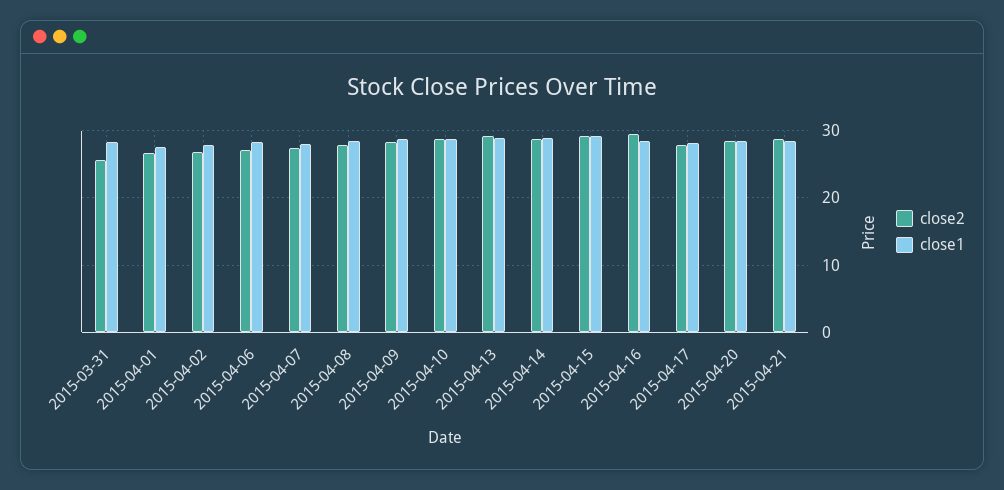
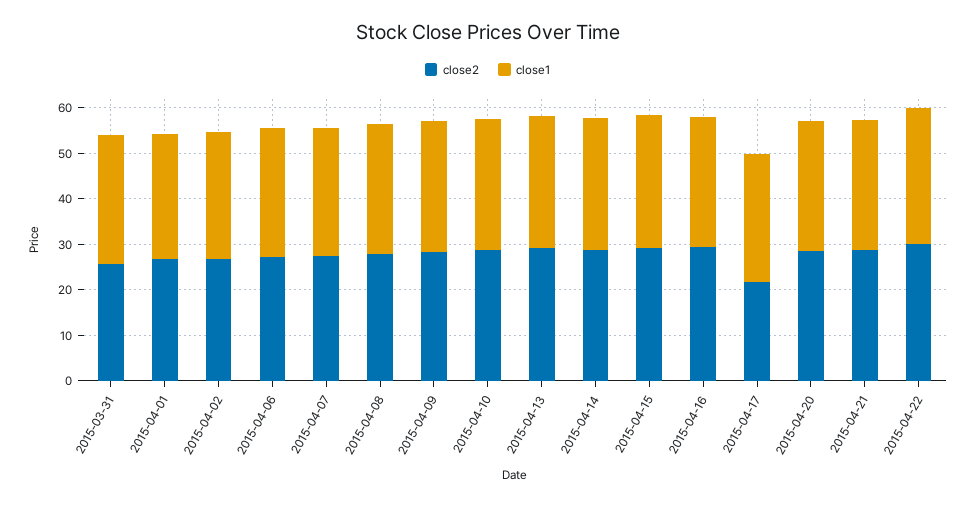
close2, 2015-04-17: 28 -> 22
close2, 2015-04-22: none -> 30
close1, 2015-04-22: none -> 30

